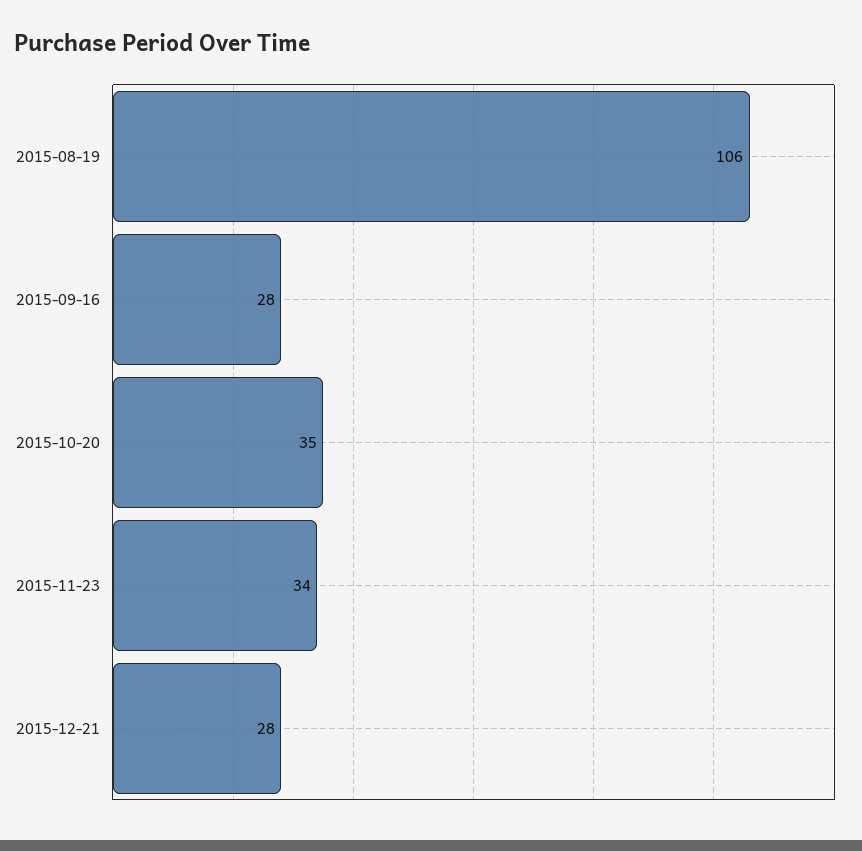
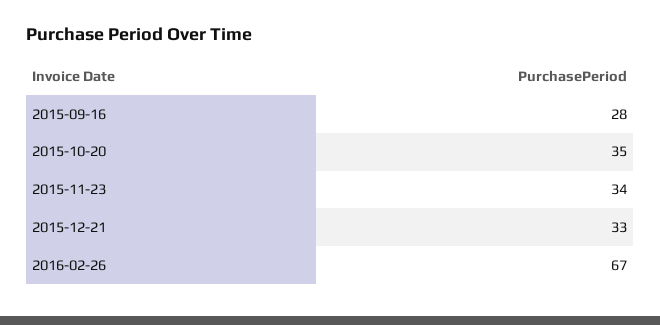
2015-08-19: 106 -> none
2015-12-21: 28 -> 33
2016-02-26: none -> 67

